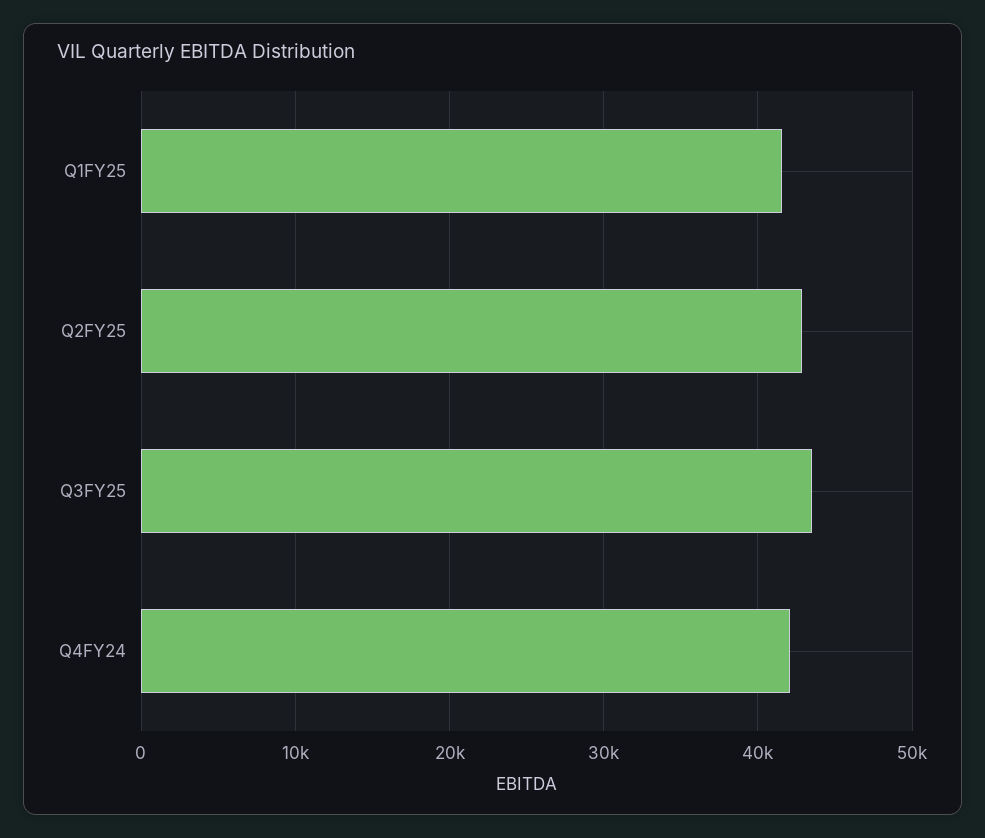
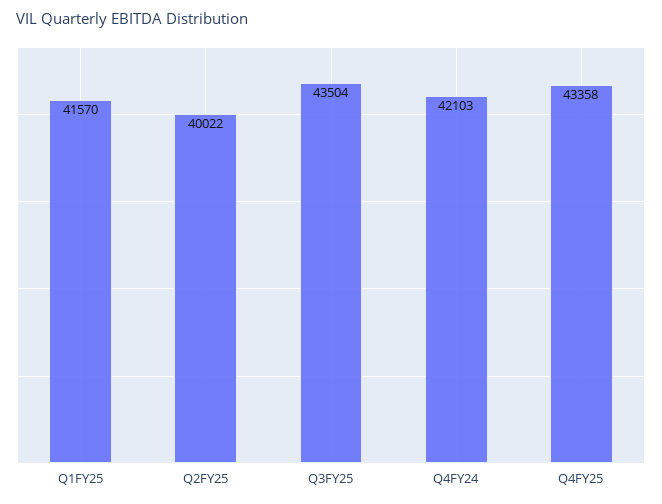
Q2FY25: 43000 -> 40022
Q4FY25: none -> 43358

